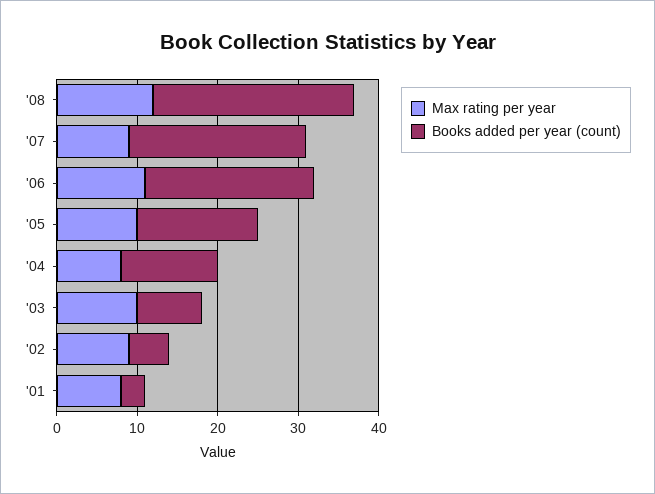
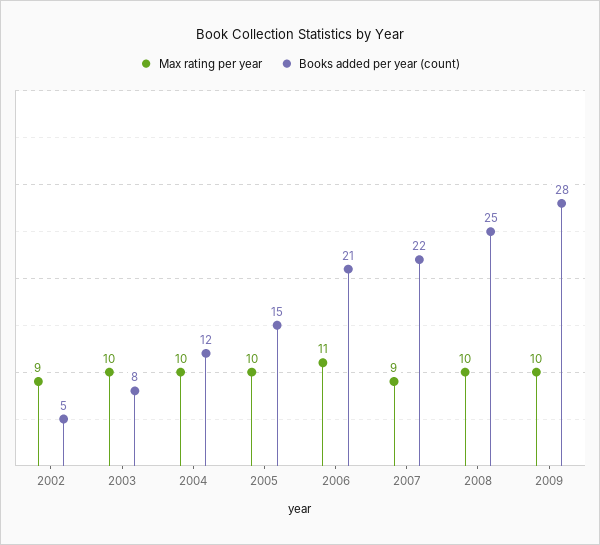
Max rating per year, '08: 12 -> 10
Max rating per year, '04: 8 -> 10
Max rating per year, '01: 8 -> none
Books added per year (count), '01: 3 -> none
Max rating per year, 2009: none -> 10
Books added per year (count), 2009: none -> 28

